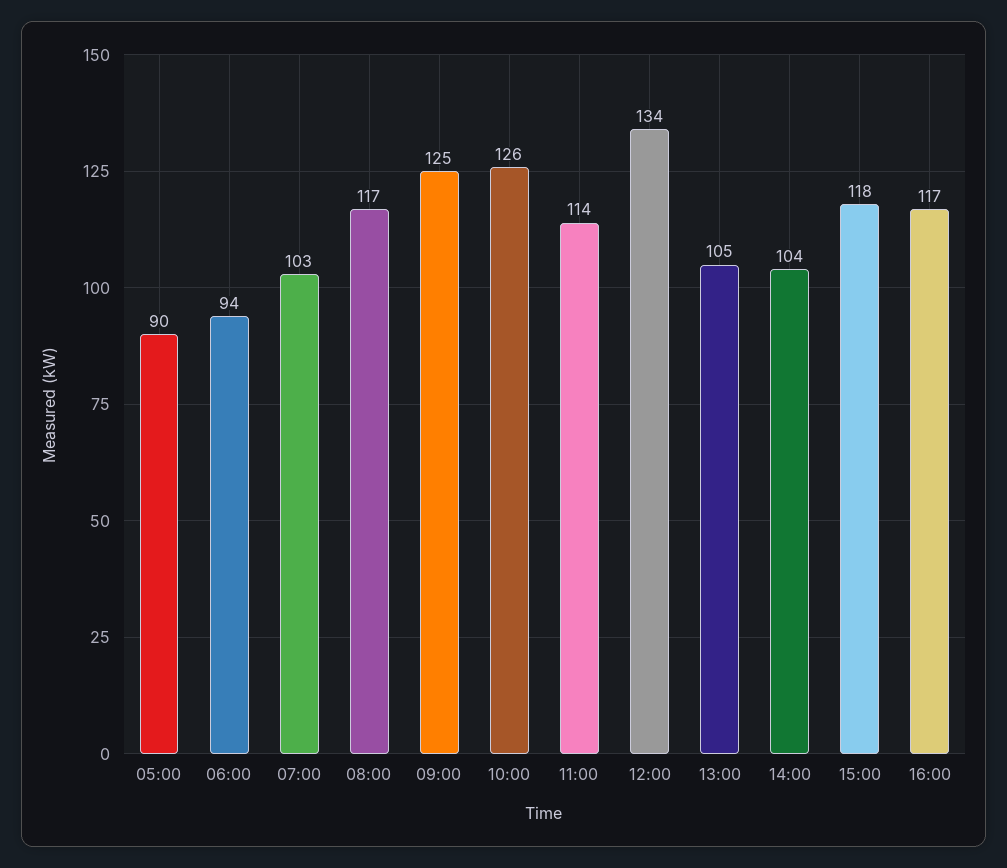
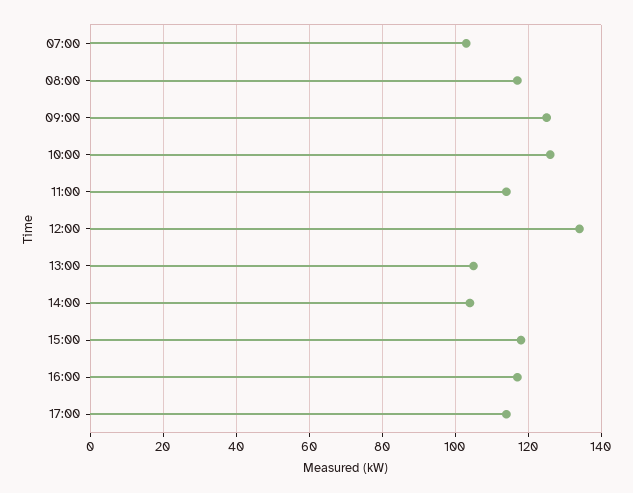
05:00: 90 -> none
06:00: 94 -> none
17:00: none -> 115

